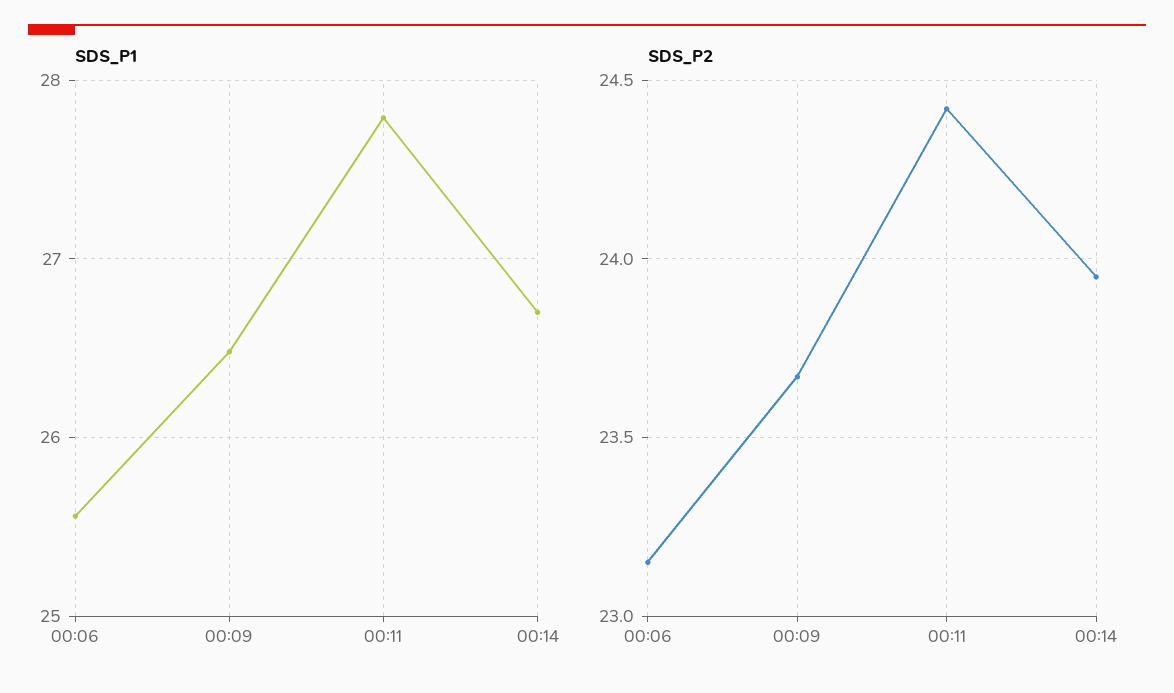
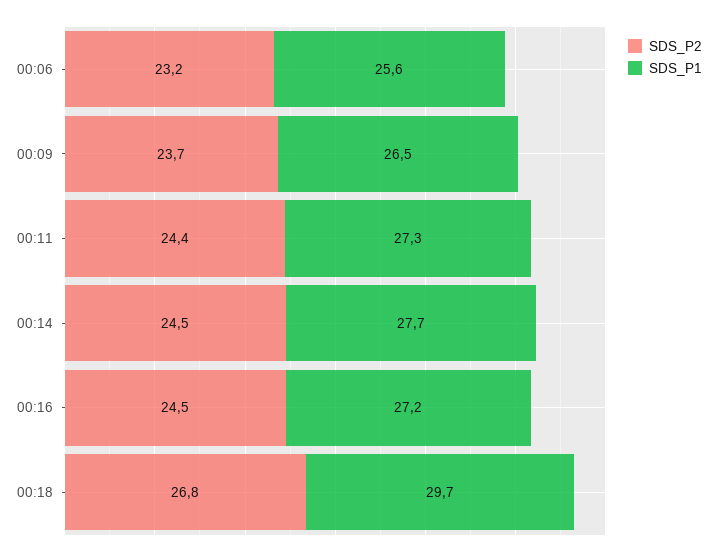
SDS_P1, 00:11: 27.8 -> 27.3
SDS_P1, 00:14: 26.7 -> 27.7
SDS_P2, 00:14: 23.95 -> 24.5
SDS_P2, 00:16: none -> 24.5
SDS_P1, 00:16: none -> 27.2
SDS_P2, 00:18: none -> 26.8
SDS_P1, 00:18: none -> 29.7

